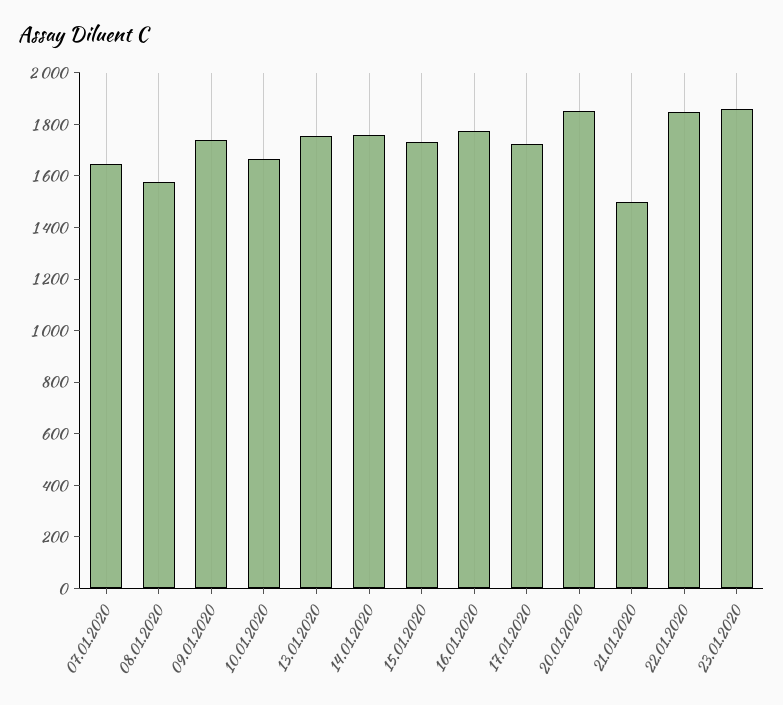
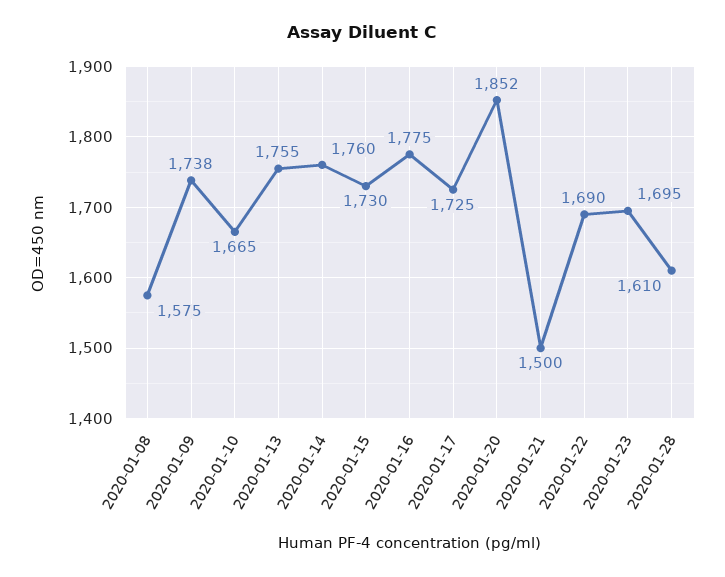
07.01.2020: 1650 -> none
22.01.2020: 1850 -> 1690
23.01.2020: 1850 -> 1695
2020-01-28: none -> 1610

